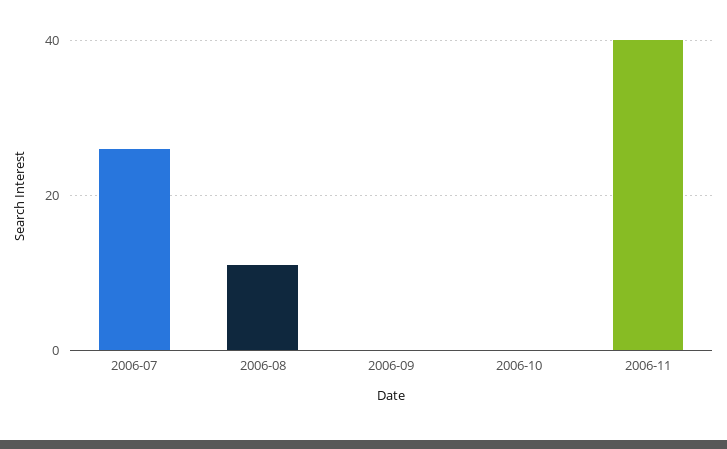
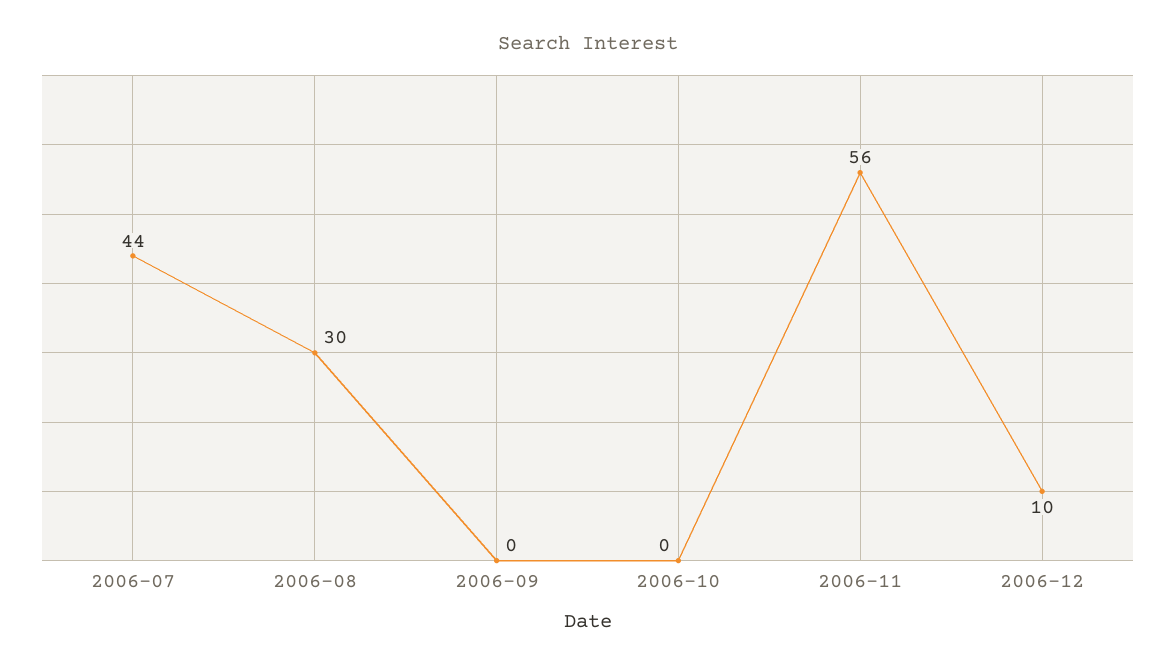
2006-07: 25 -> 44
2006-08: 10 -> 30
2006-11: 40 -> 56
2006-12: none -> 10

